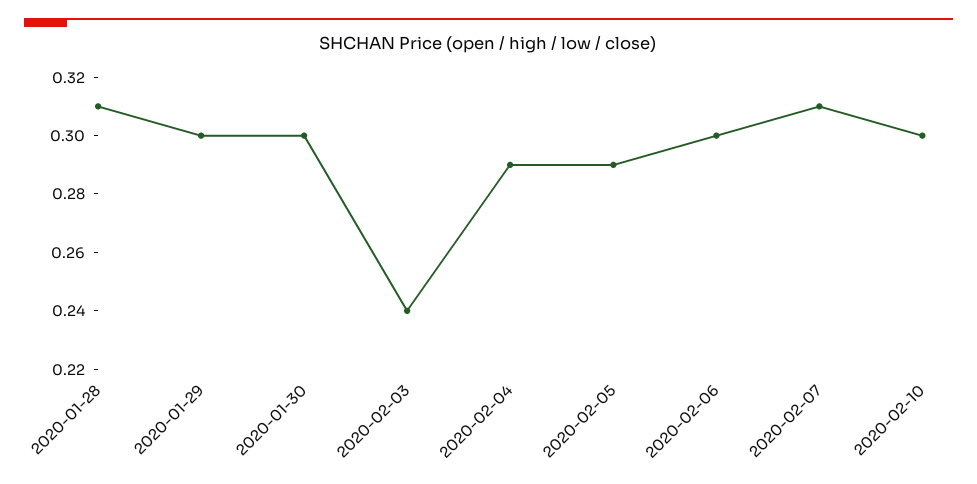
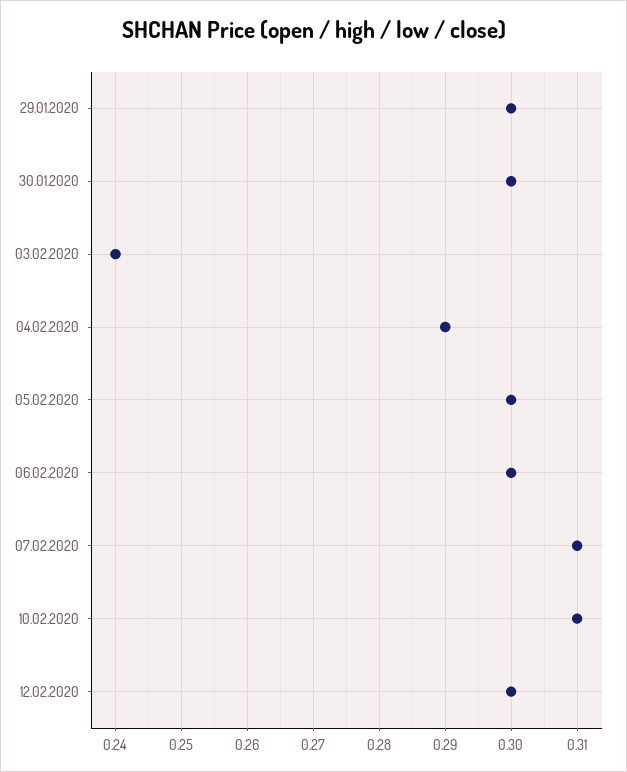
2020-01-28: 0.31 -> none
2020-02-05: 0.29 -> 0.3
2020-02-10: 0.3 -> 0.31
12.02.2020: none -> 0.3

